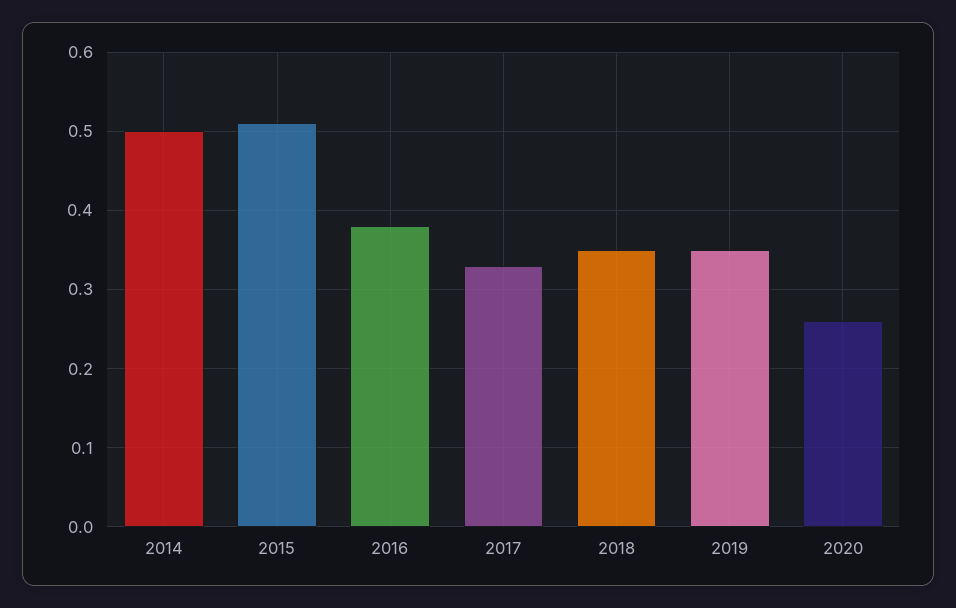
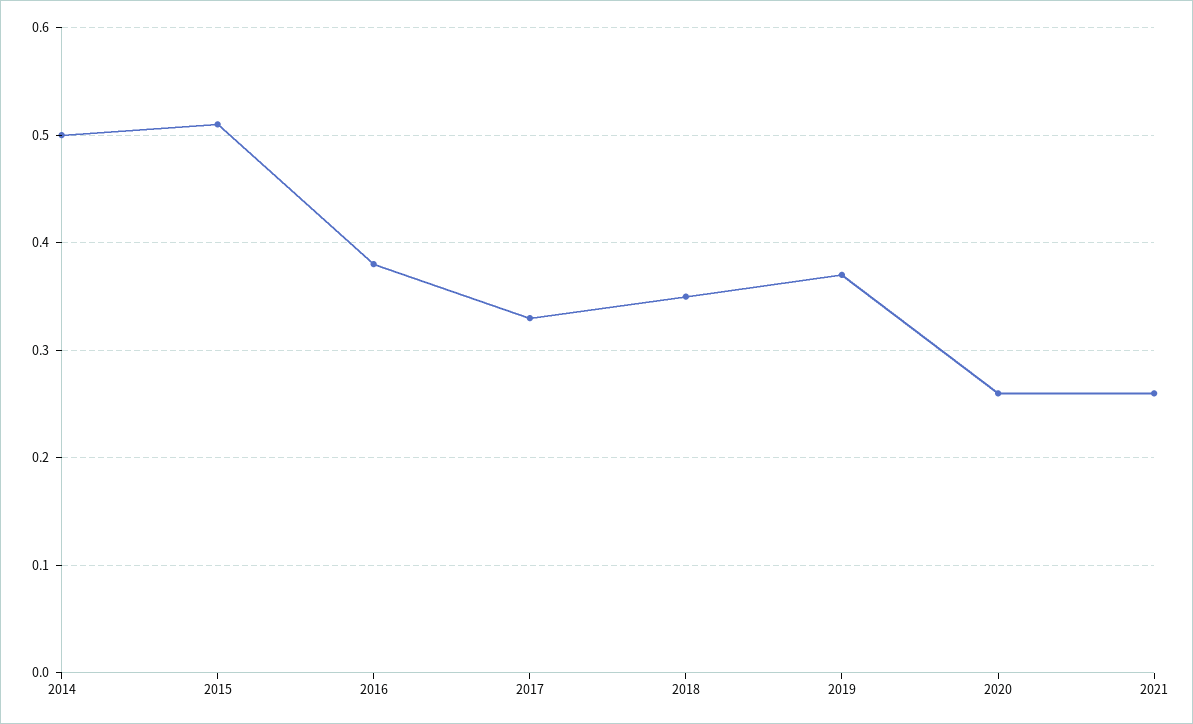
2019: 0.35 -> 0.37
2021: none -> 0.26

